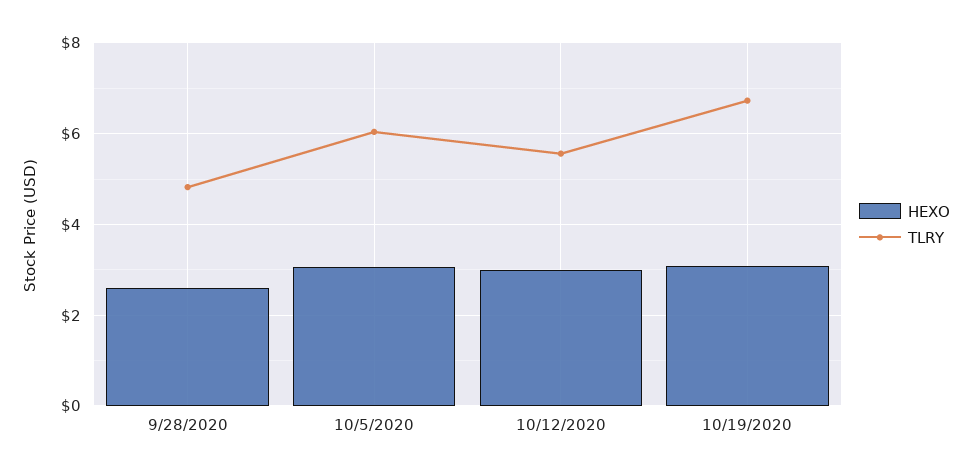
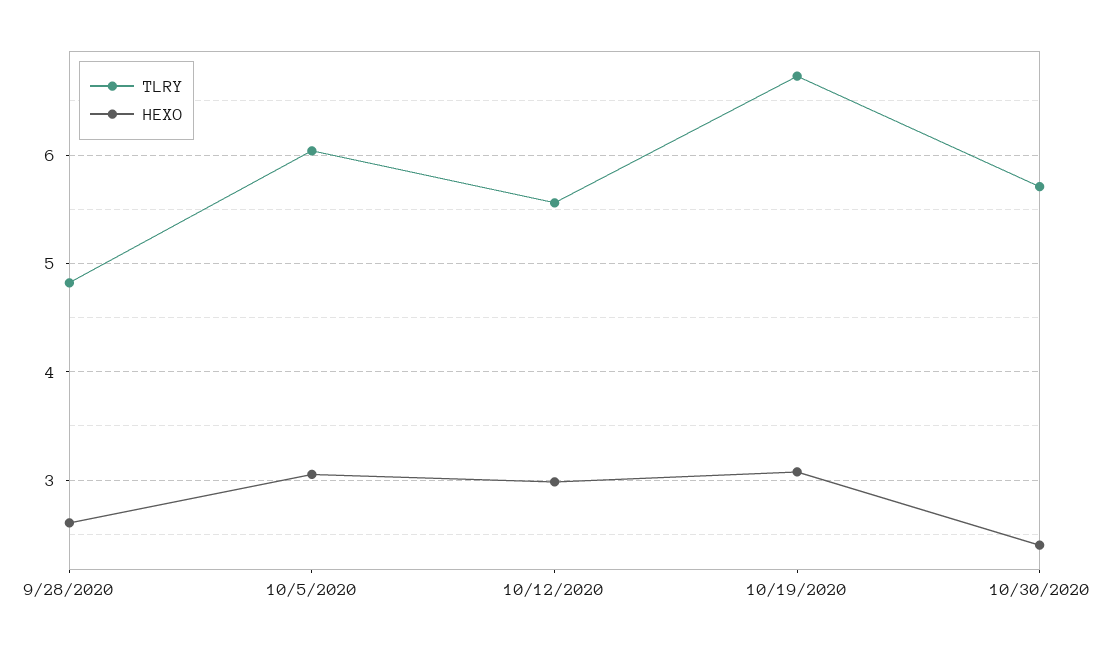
TLRY, 10/30/2020: none -> 5.7
HEXO, 10/30/2020: none -> 2.4

